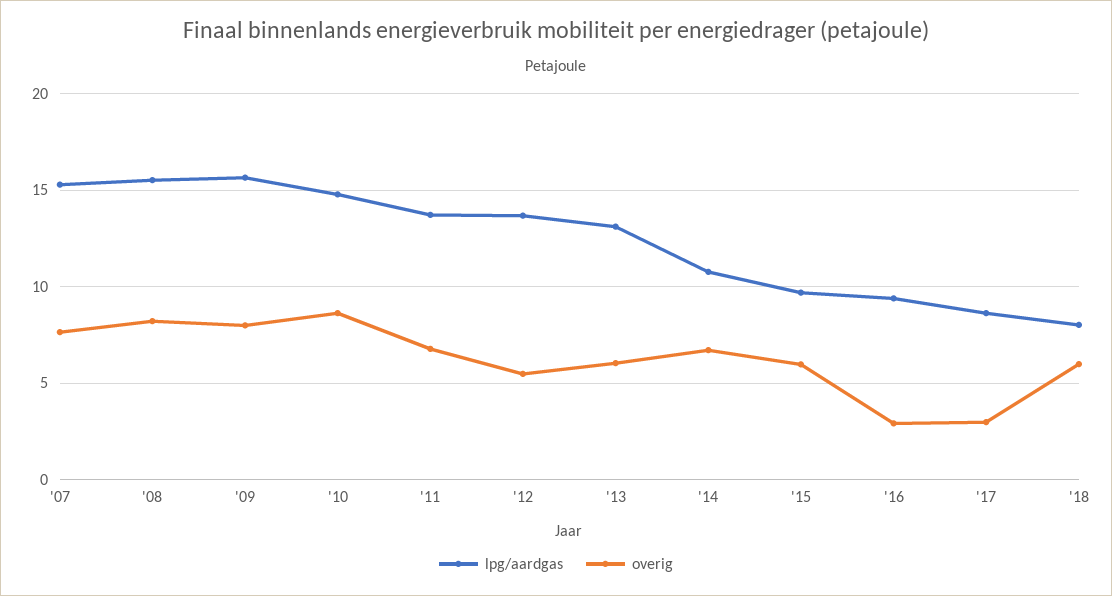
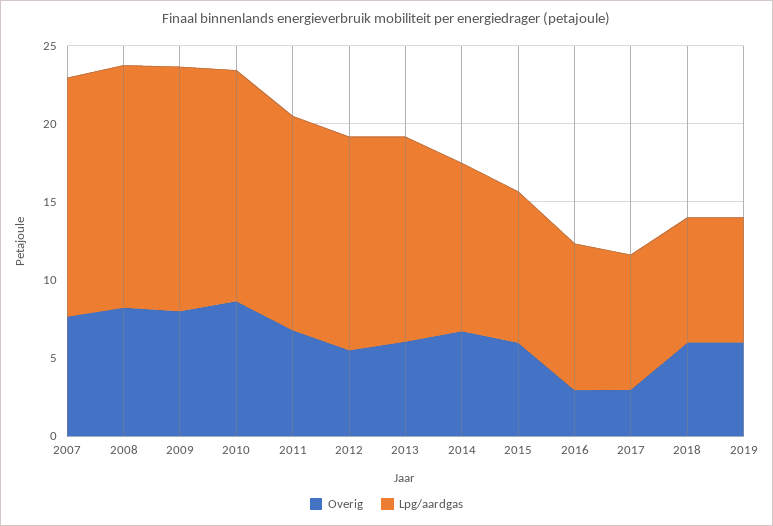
overig, 2019: none -> 6
lpg/aardgas, 2019: none -> 8

